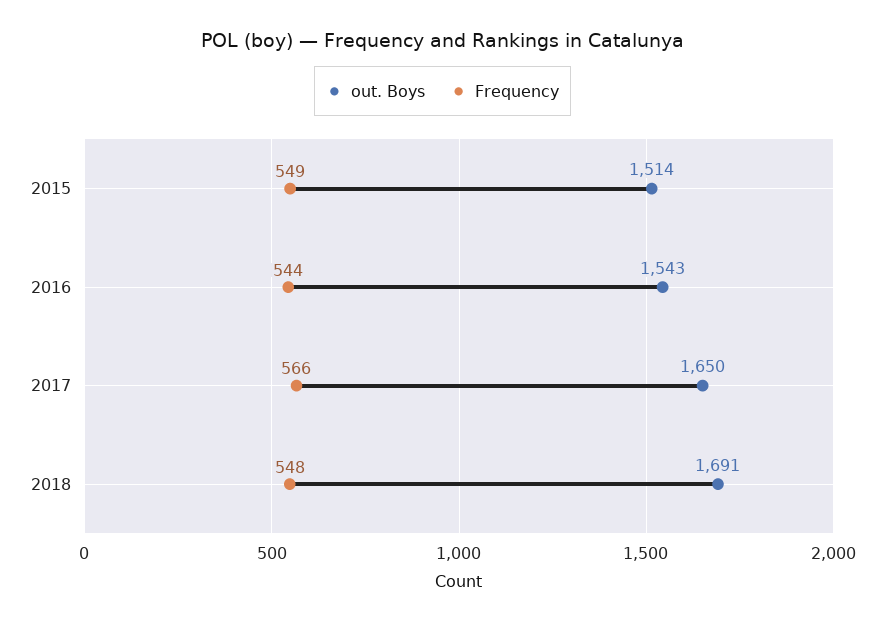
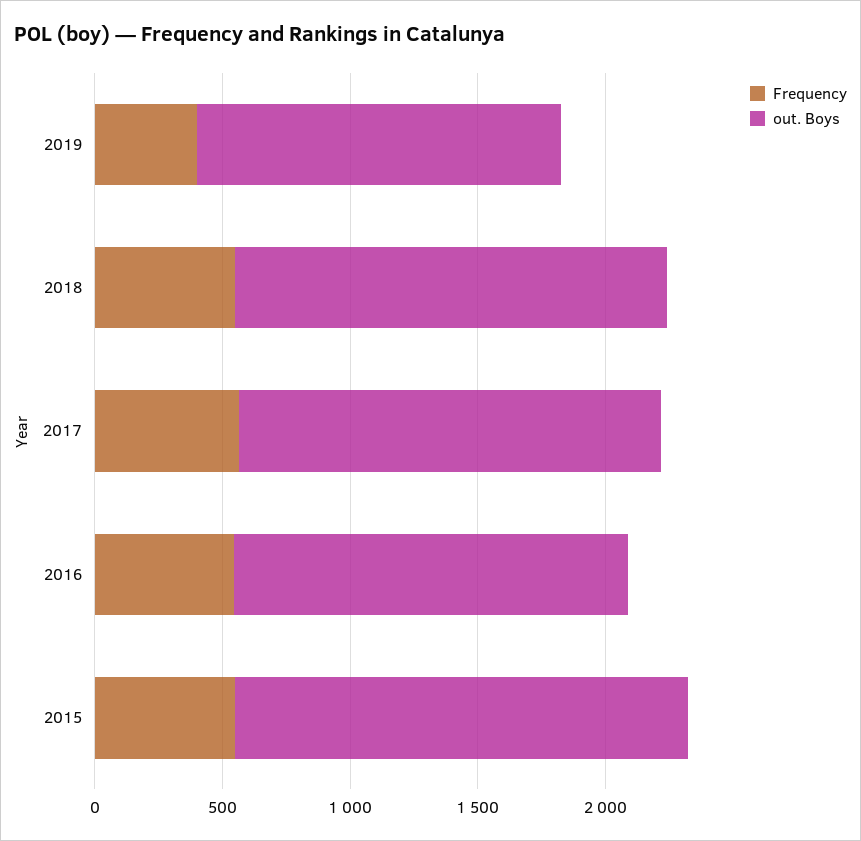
out. Boys, 2015: 1514 -> 1800
Frequency, 2019: none -> 400
out. Boys, 2019: none -> 1400

